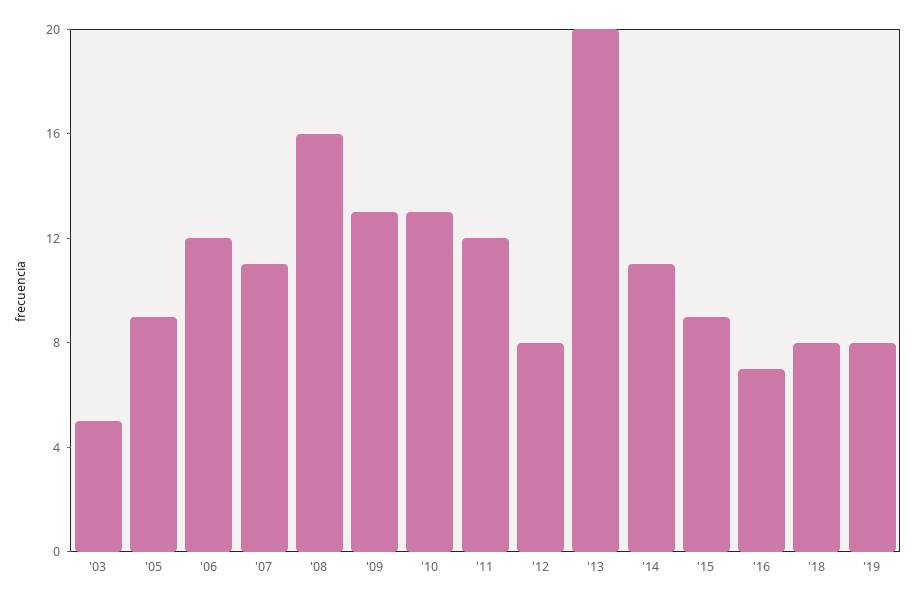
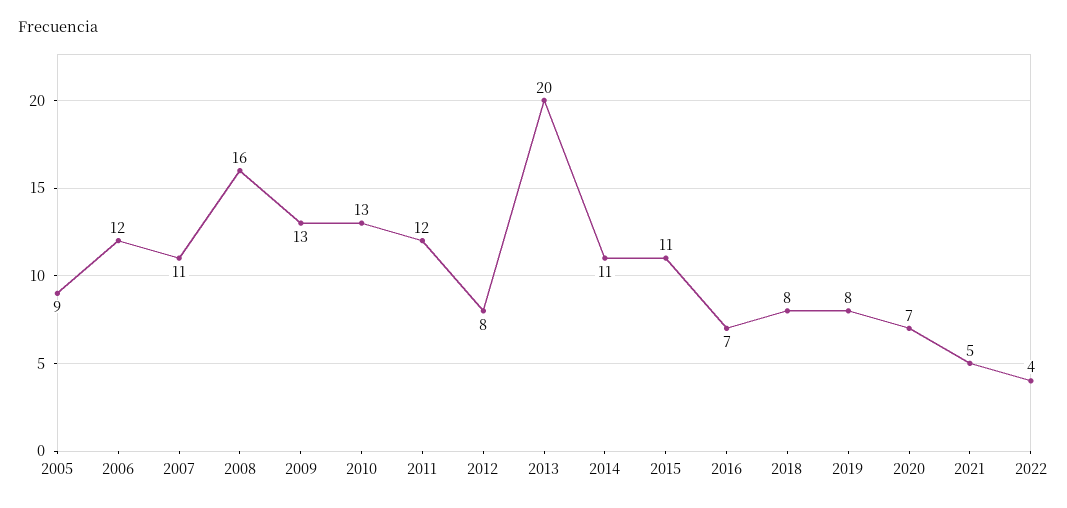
'03: 5 -> none
'15: 9 -> 11
2020: none -> 7
2021: none -> 5
2022: none -> 4

